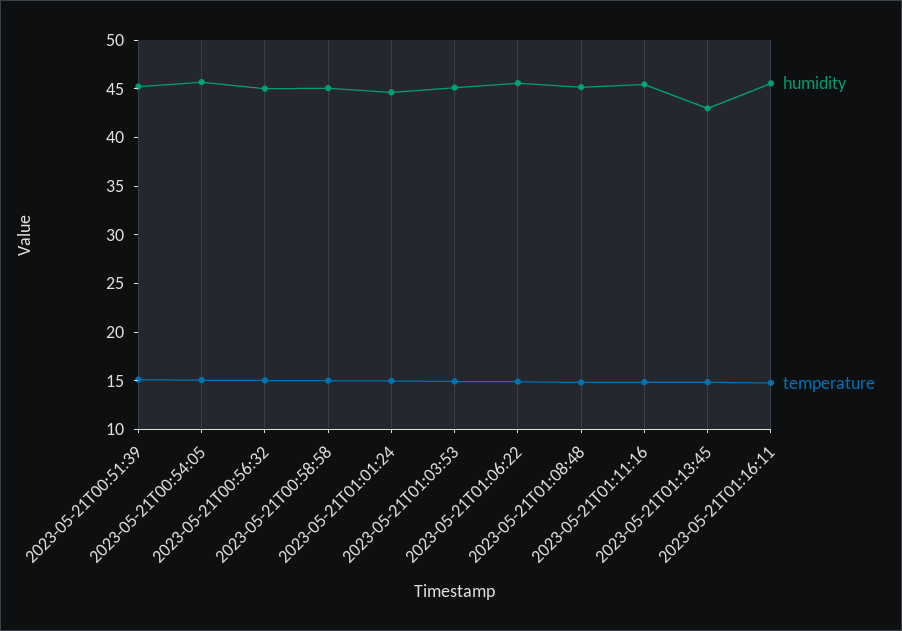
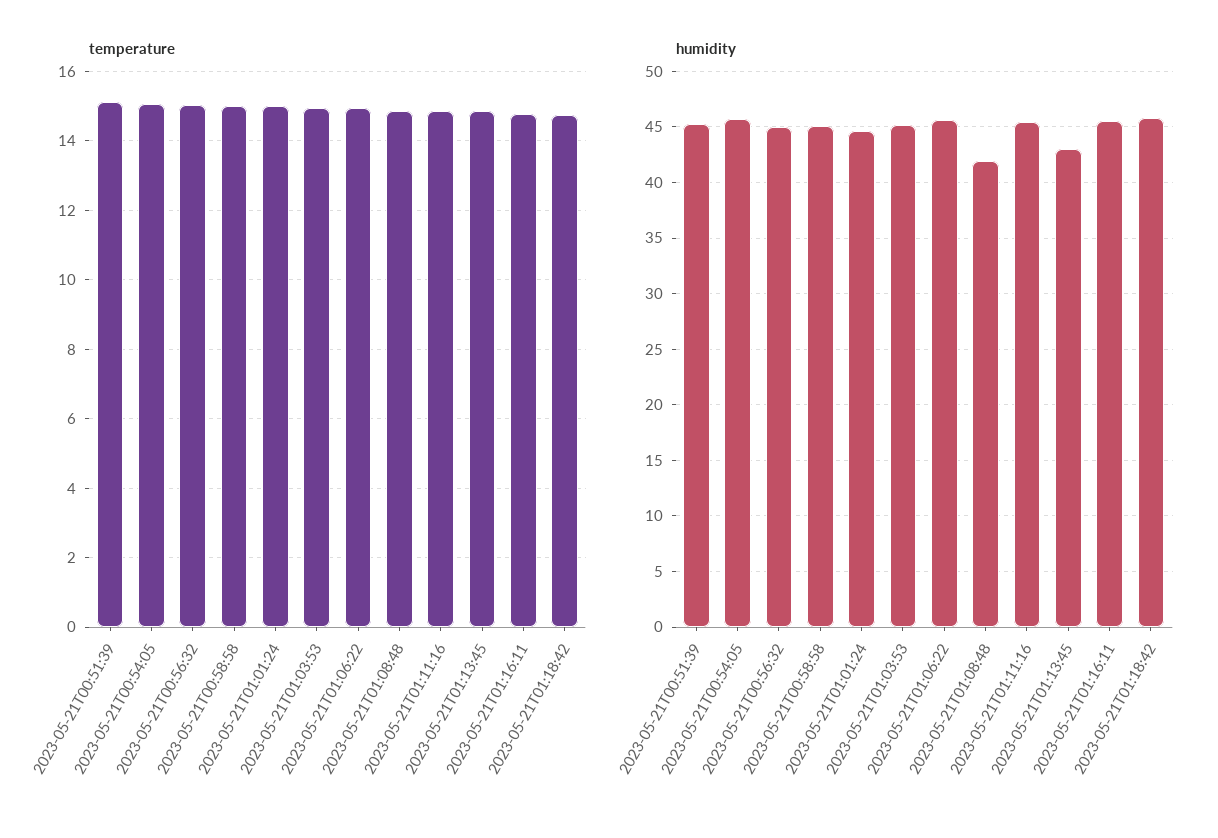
humidity, 2023-05-21T01:08:48: 45 -> 42
temperature, 2023-05-21T01:18:42: none -> 14.8
humidity, 2023-05-21T01:18:42: none -> 46

